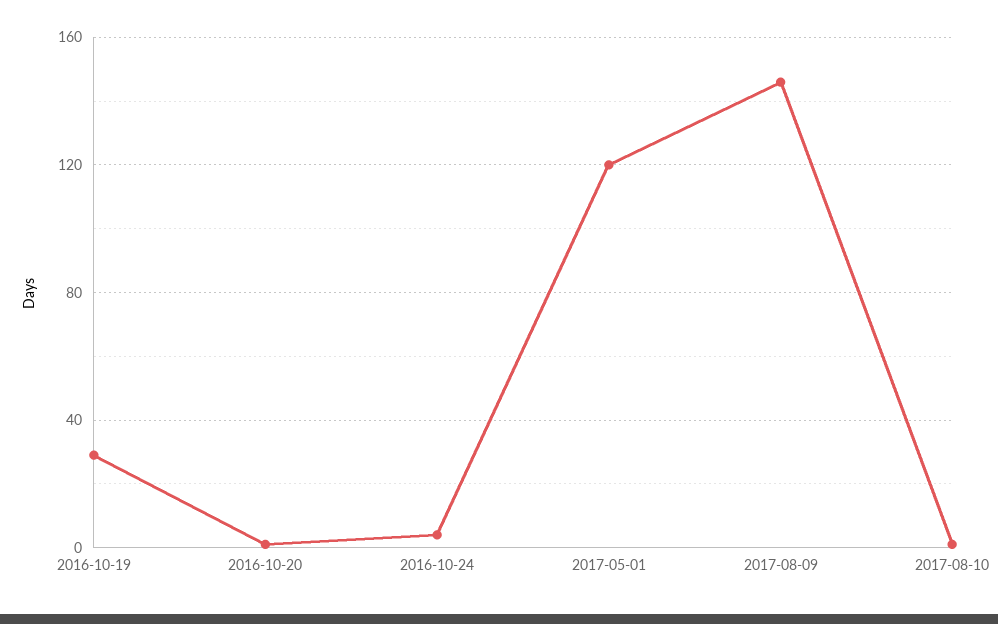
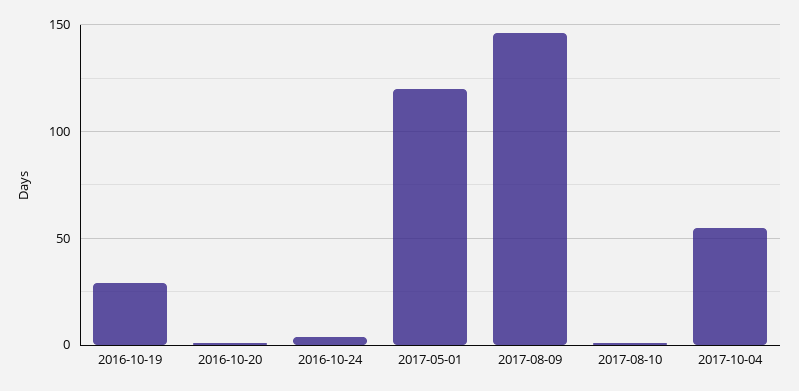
2017-10-04: none -> 55

